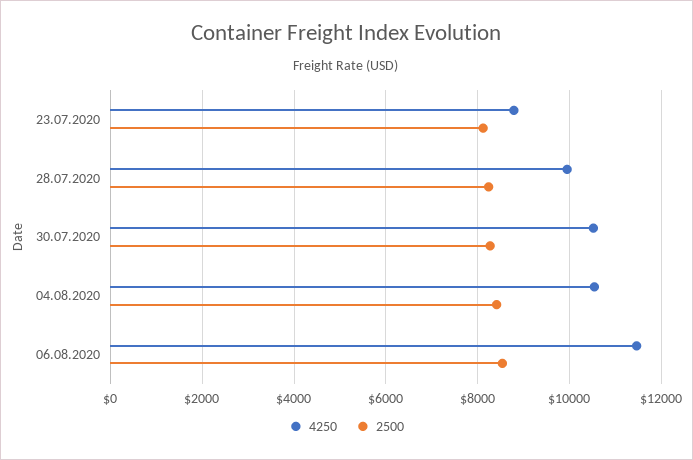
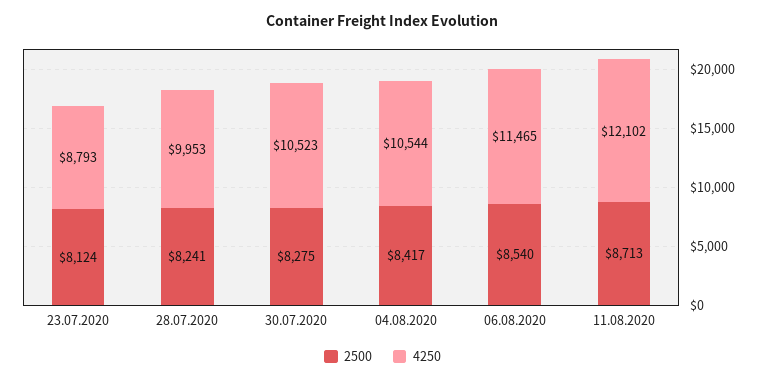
2500, 11.08.2020: none -> 8713
4250, 11.08.2020: none -> 12102

